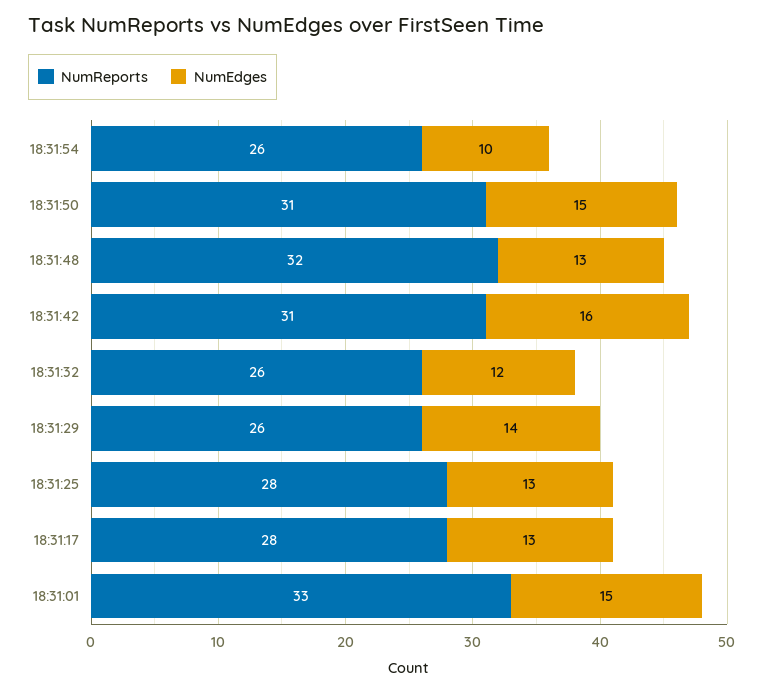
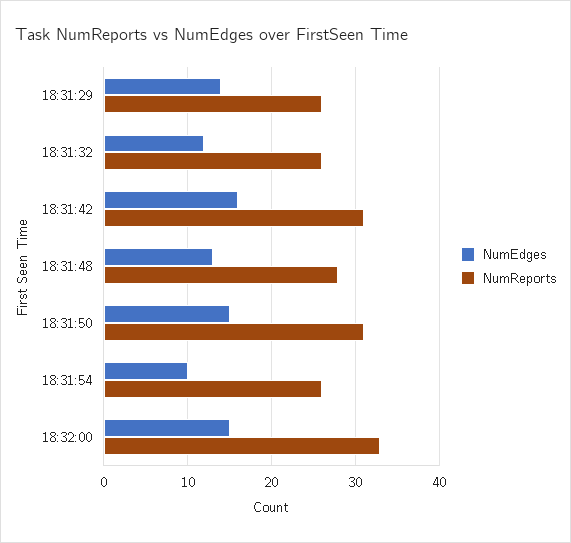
NumReports, 18:31:48: 32 -> 28
NumReports, 18:31:25: 28 -> none
NumEdges, 18:31:25: 13 -> none
NumReports, 18:31:17: 28 -> none
NumEdges, 18:31:17: 13 -> none
NumReports, 18:31:01: 33 -> none
NumEdges, 18:31:01: 15 -> none
NumEdges, 18:32:00: none -> 15
NumReports, 18:32:00: none -> 33

